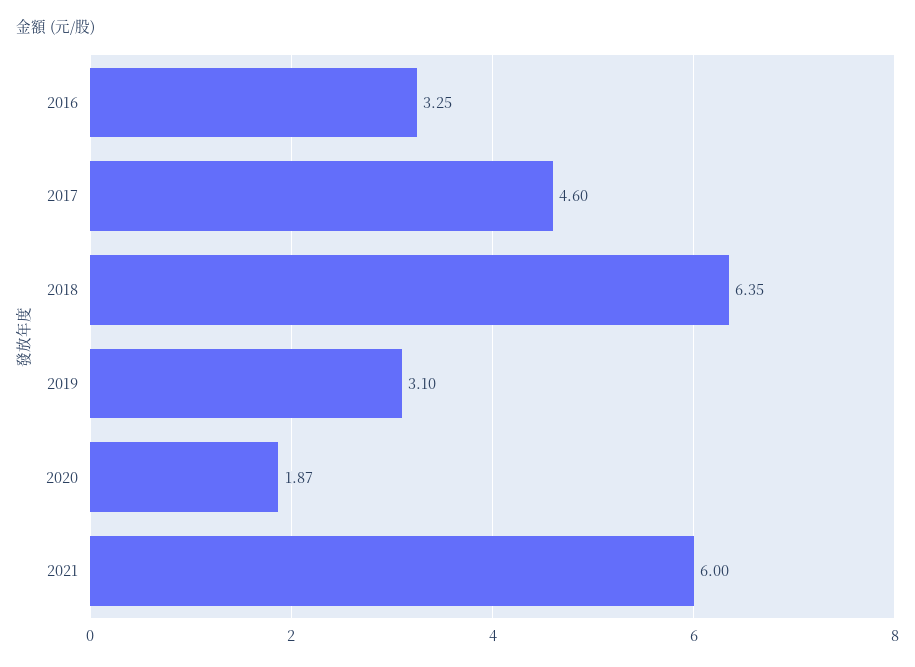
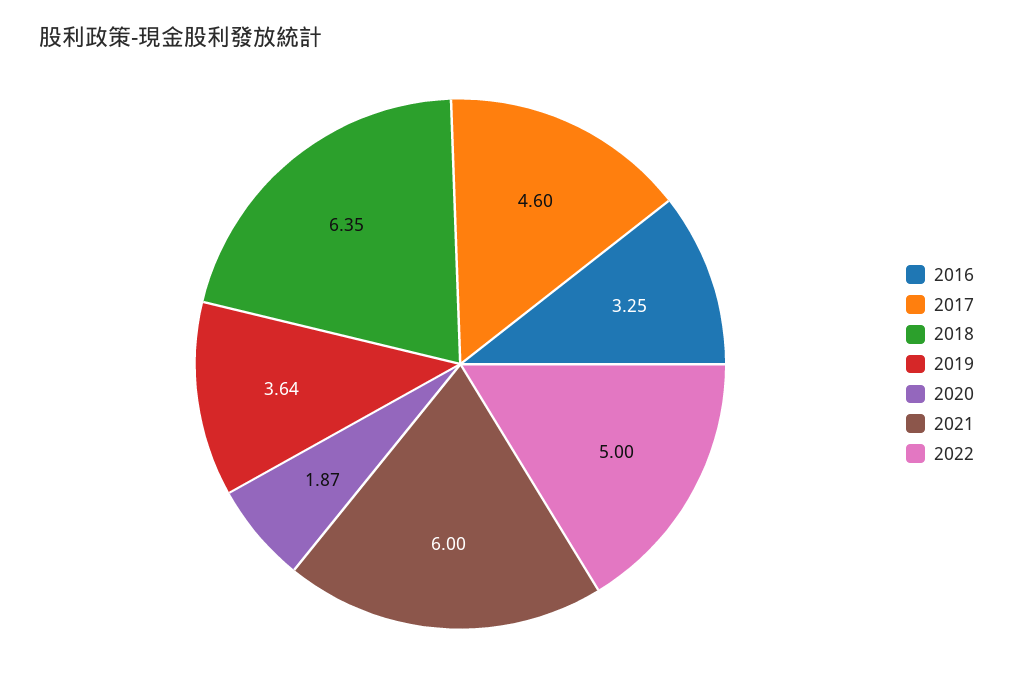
2019: 3.1 -> 3.64
2022: none -> 5

